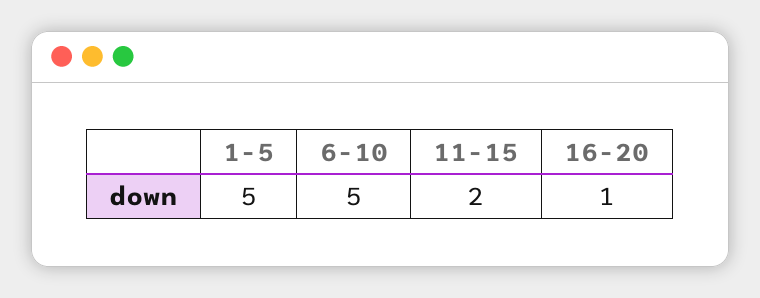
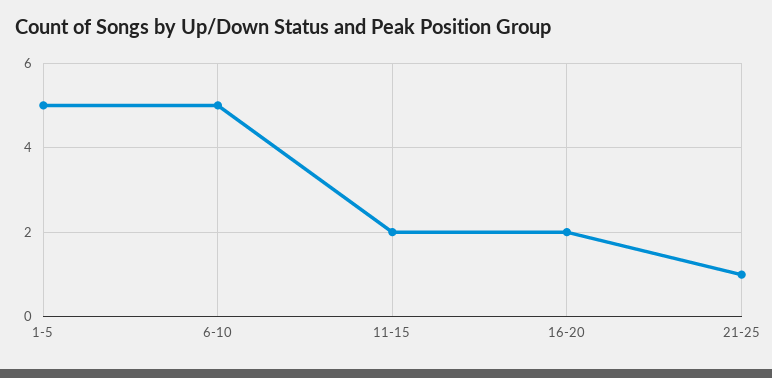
16-20: 1 -> 2
21-25: none -> 1

